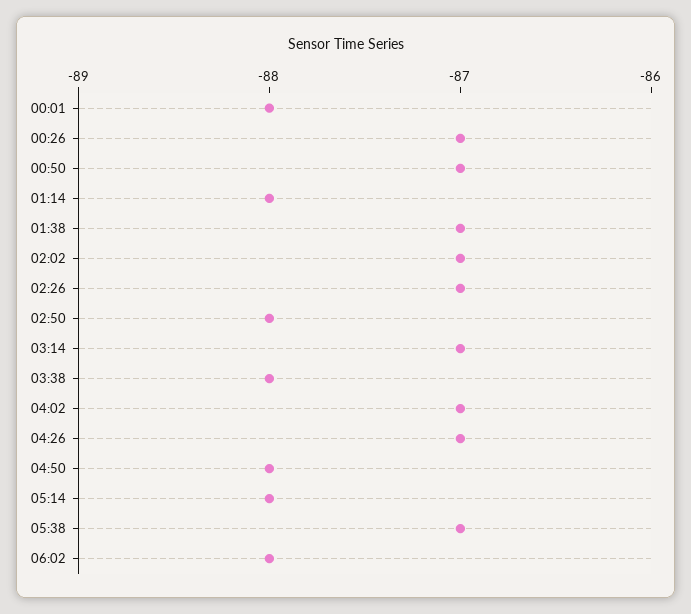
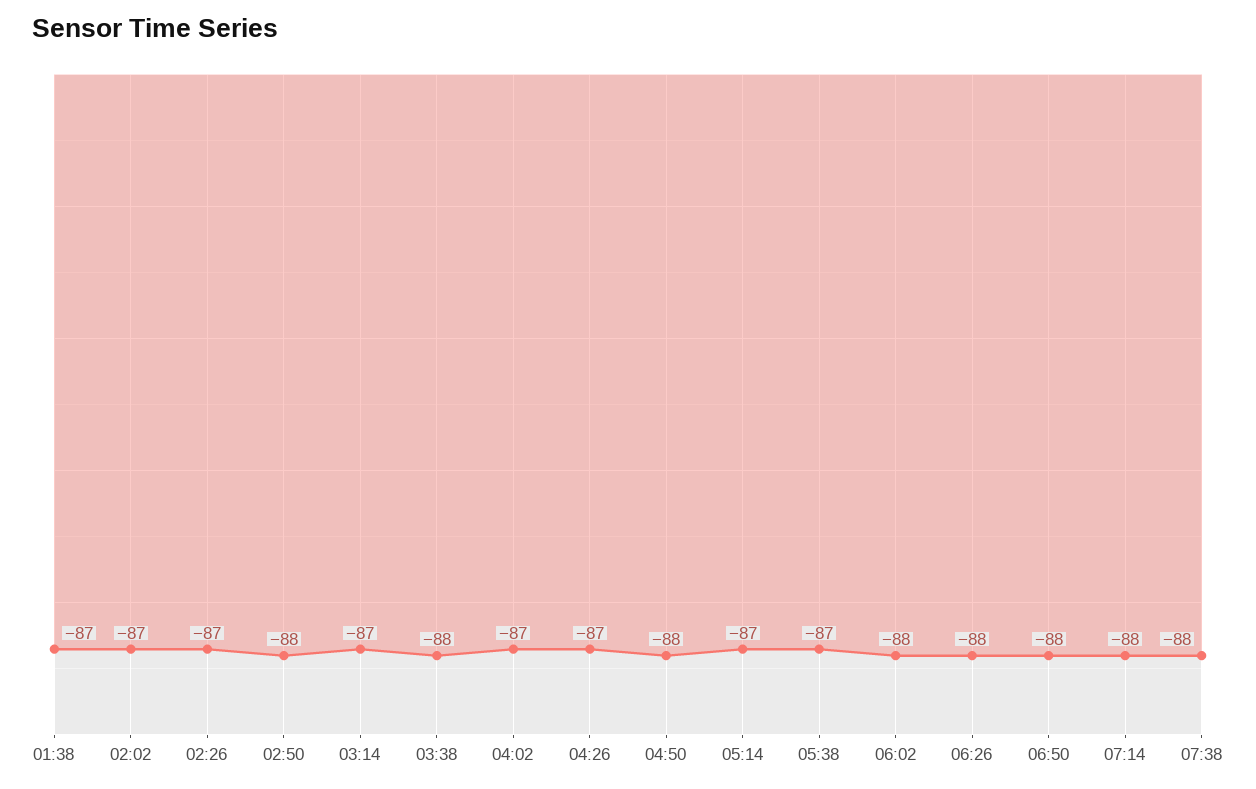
00:01: -88 -> none
00:26: -87 -> none
00:50: -87 -> none
01:14: -88 -> none
05:14: -88 -> -87
06:26: none -> -88
06:50: none -> -88
07:14: none -> -88
07:38: none -> -88

